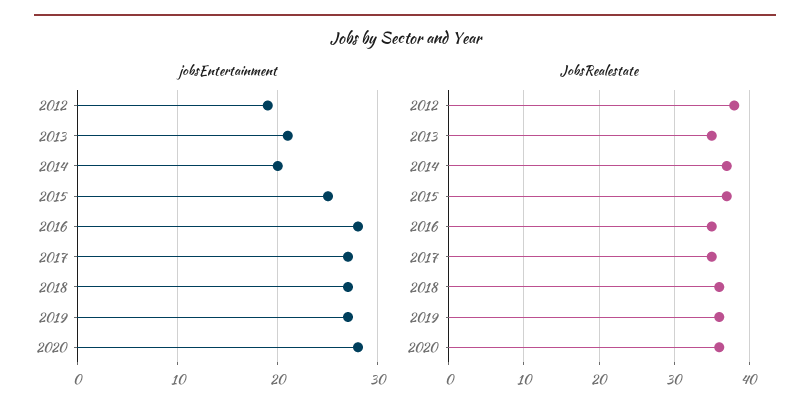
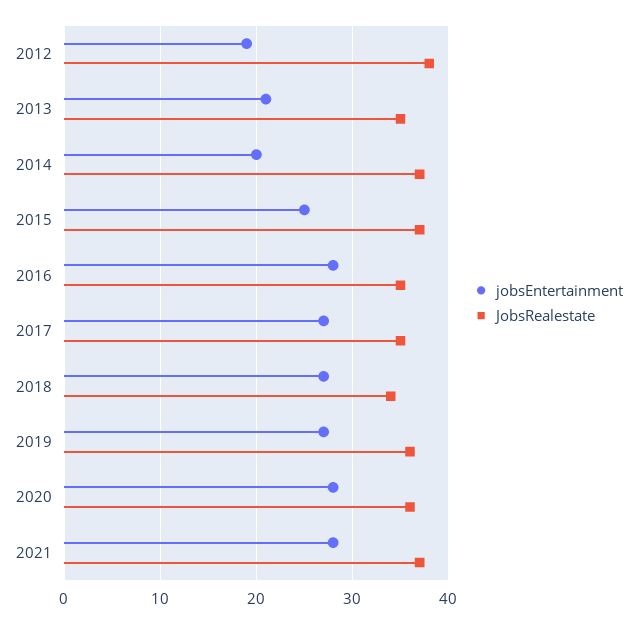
JobsRealestate, 2018: 36 -> 34
jobsEntertainment, 2021: none -> 28
JobsRealestate, 2021: none -> 37

